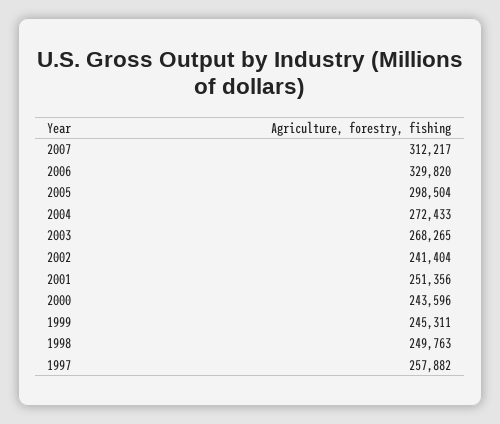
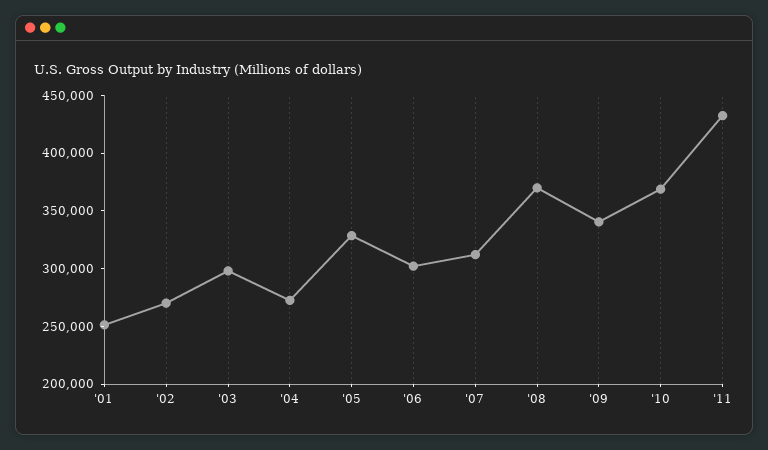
2006: 329820 -> 300000
2005: 298504 -> 330000
2003: 268265 -> 300000
2002: 241404 -> 270000
2000: 243596 -> none
1999: 245311 -> none
1998: 249763 -> none
1997: 257882 -> none
'08: none -> 370000
'09: none -> 340000
'10: none -> 370000
'11: none -> 430000

